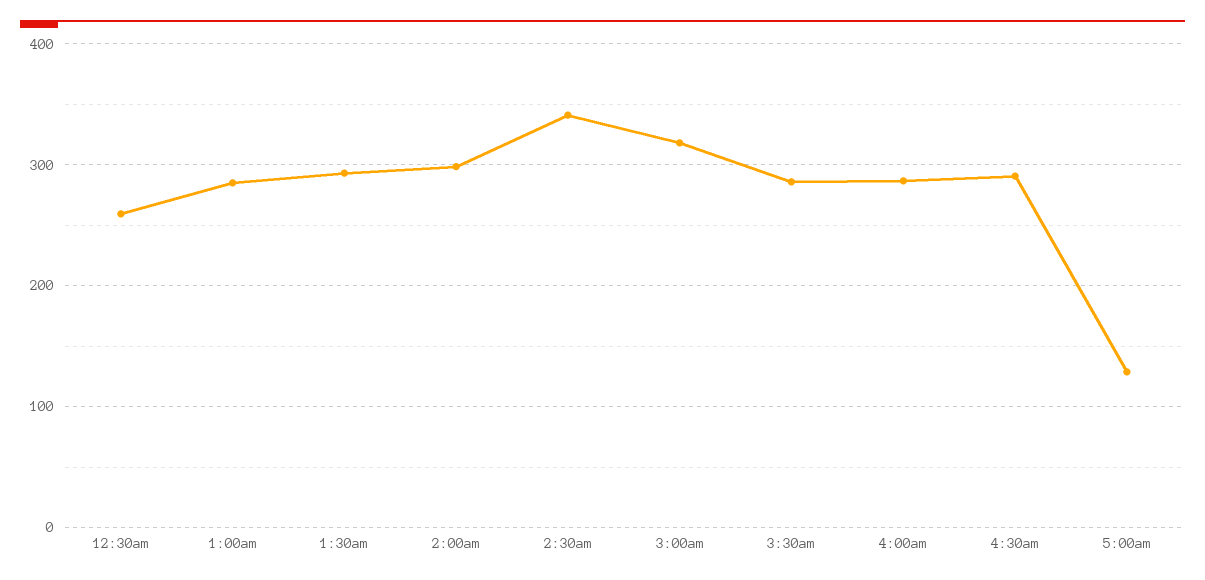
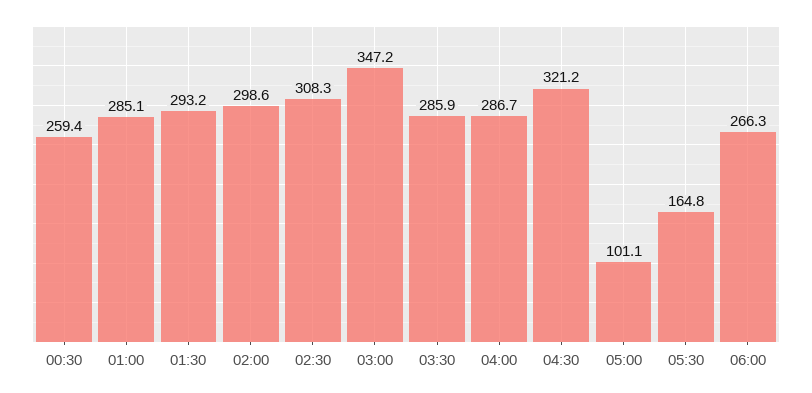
2:30am: 340 -> 308.3
3:00am: 320 -> 347.2
4:30am: 290 -> 321.2
5:00am: 130 -> 101.1
05:30: none -> 164.8
06:00: none -> 266.3

